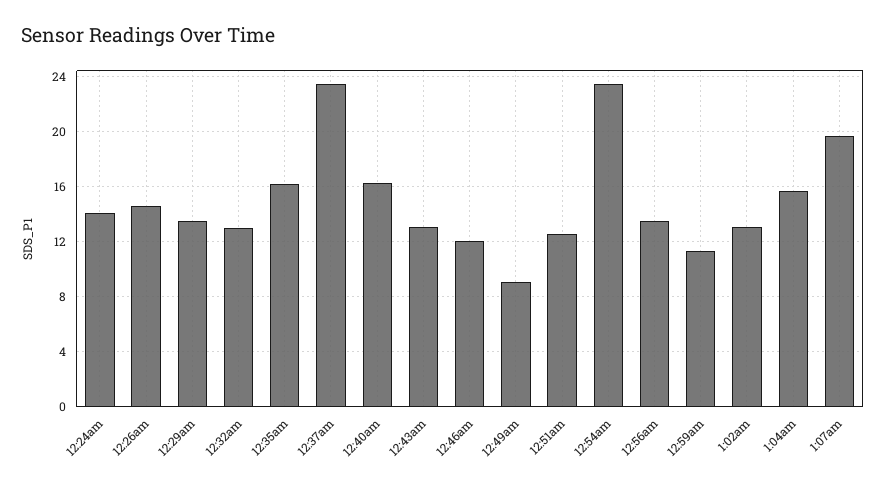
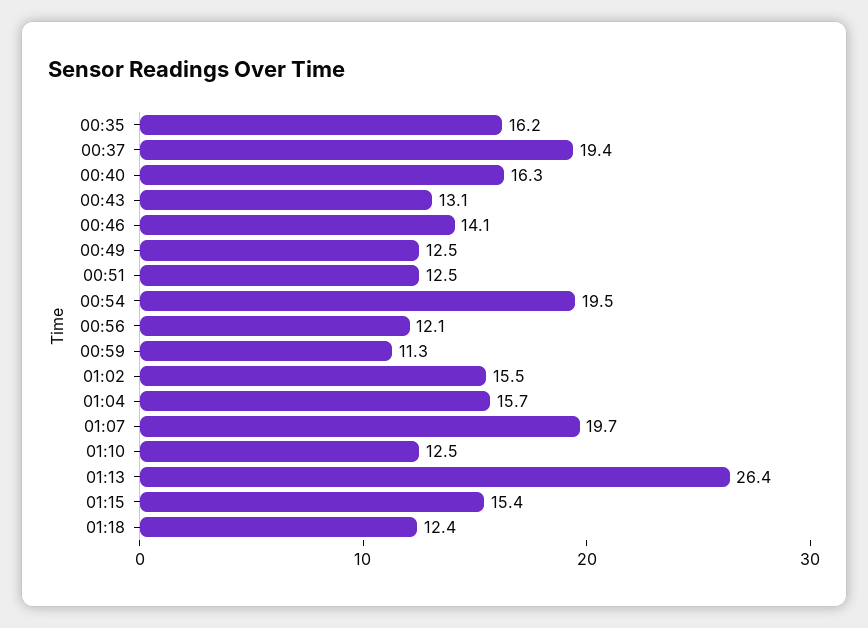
12:24am: 14 -> none
12:26am: 14.5 -> none
12:29am: 13.5 -> none
12:32am: 13 -> none
12:37am: 23.5 -> 19.4
12:46am: 12 -> 14.1
12:49am: 9 -> 12.5
12:54am: 23.5 -> 19.5
12:56am: 13.5 -> 12.1
1:02am: 13 -> 15.5
01:10: none -> 12.5
01:13: none -> 26.4
01:15: none -> 15.4
01:18: none -> 12.4

